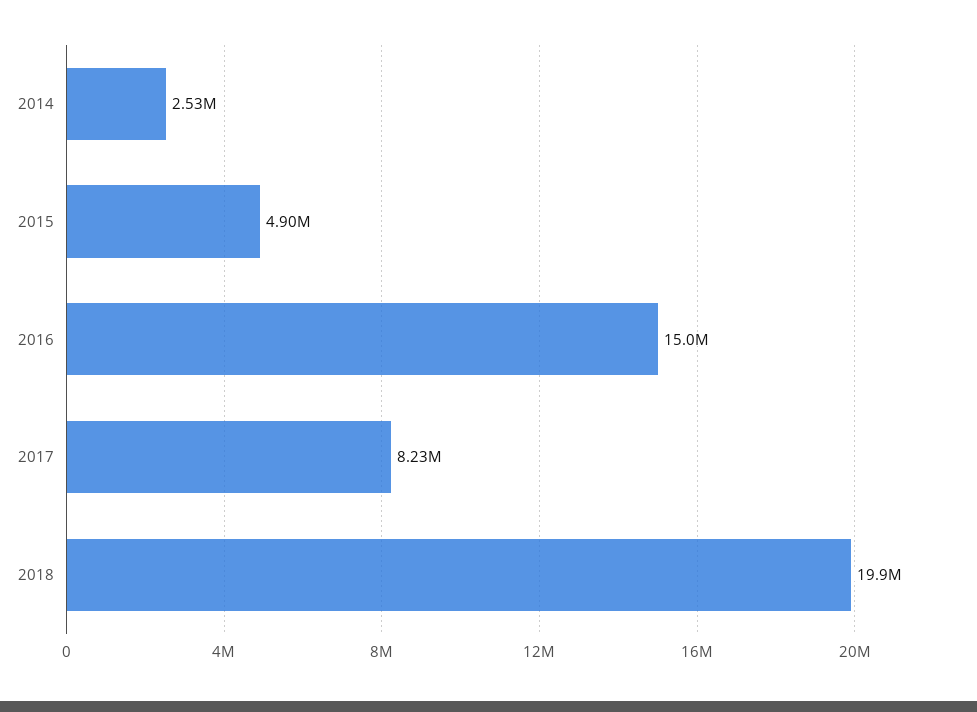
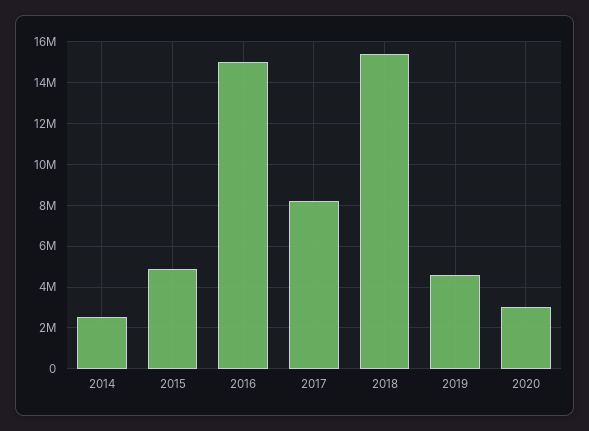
2018: 19900000 -> 15500000
2019: none -> 4500000
2020: none -> 3000000

